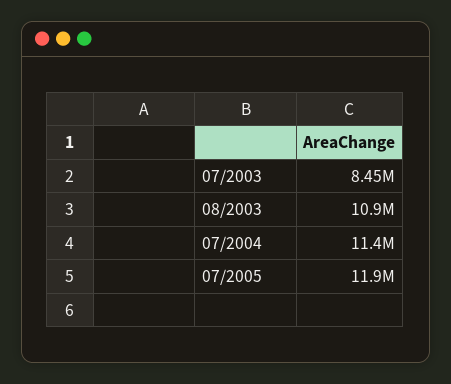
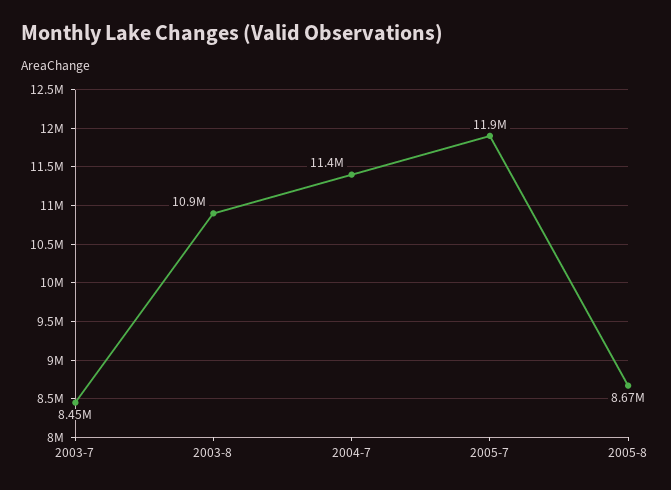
2005-8: none -> 8670000

